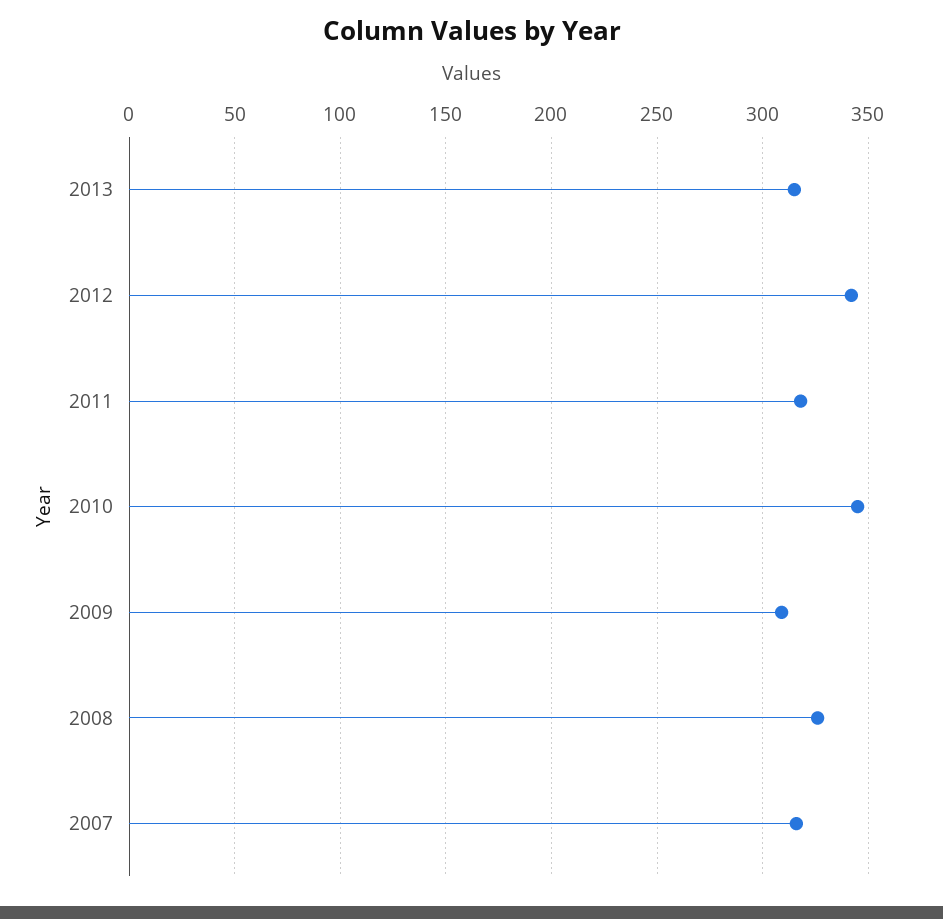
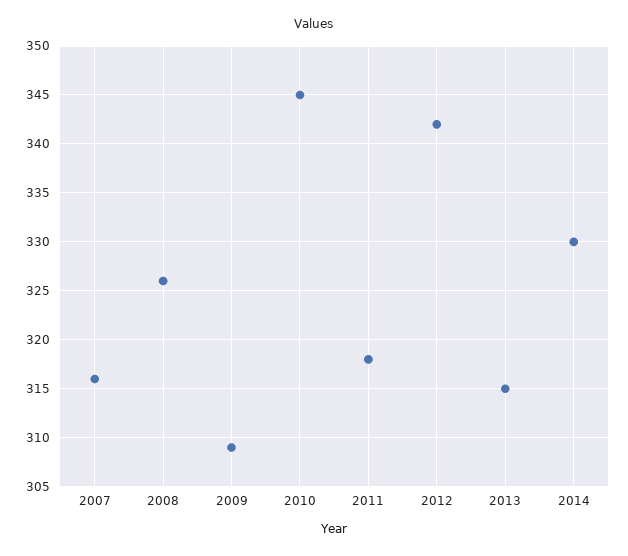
2014: none -> 330

